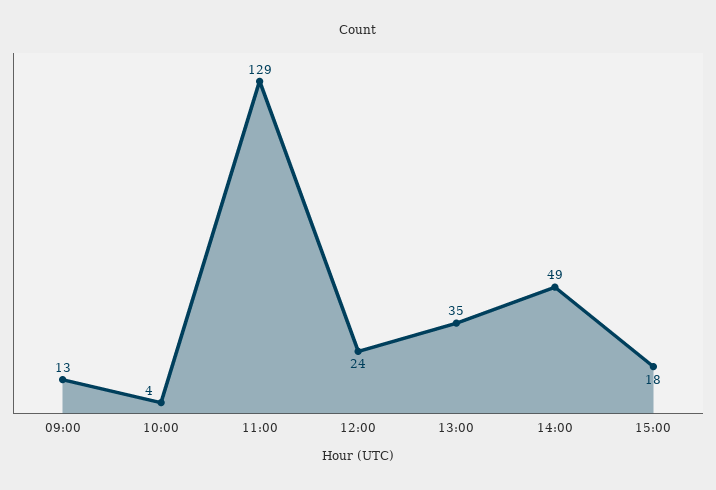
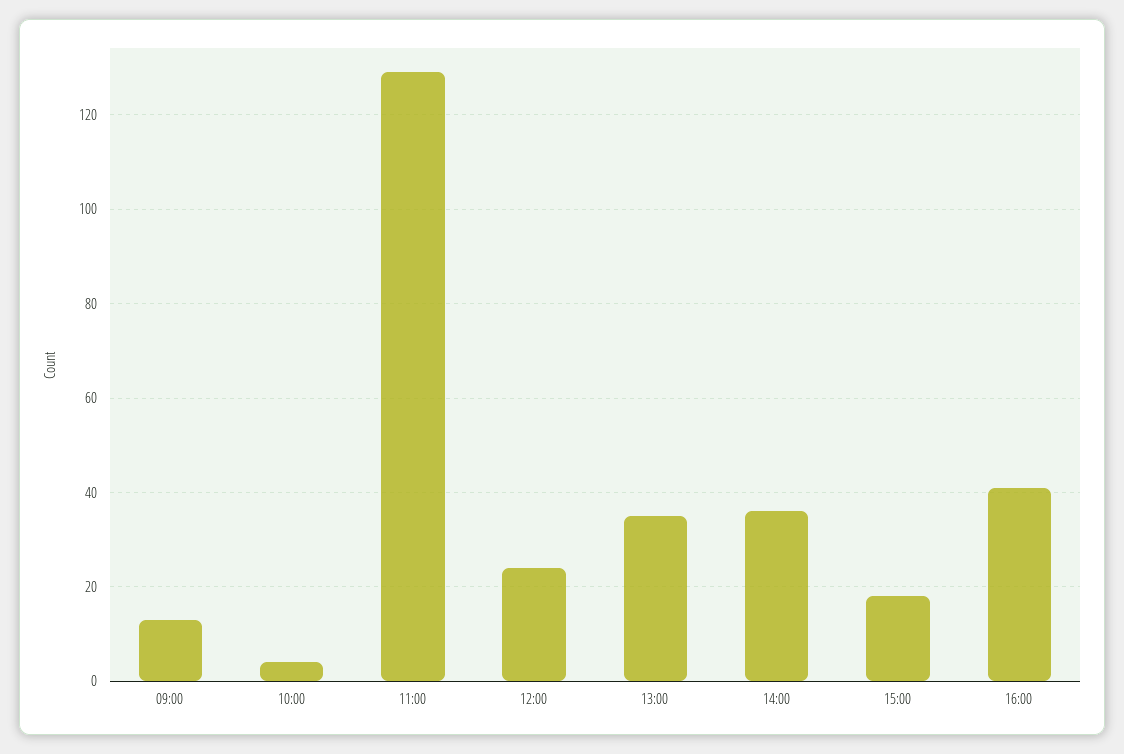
14:00: 49 -> 35
16:00: none -> 40

